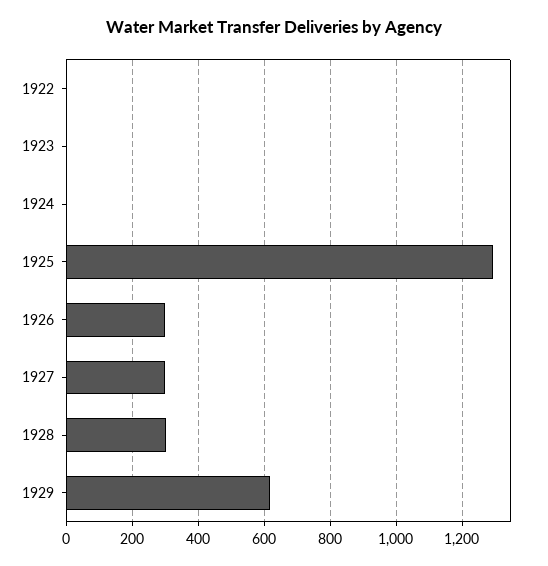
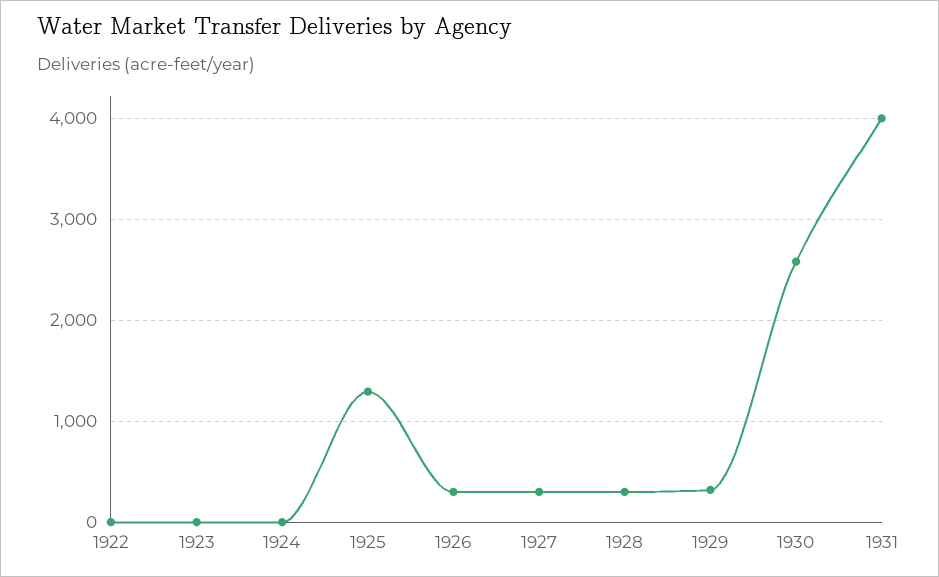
1929: 620 -> 300
1930: none -> 2600
1931: none -> 4000

